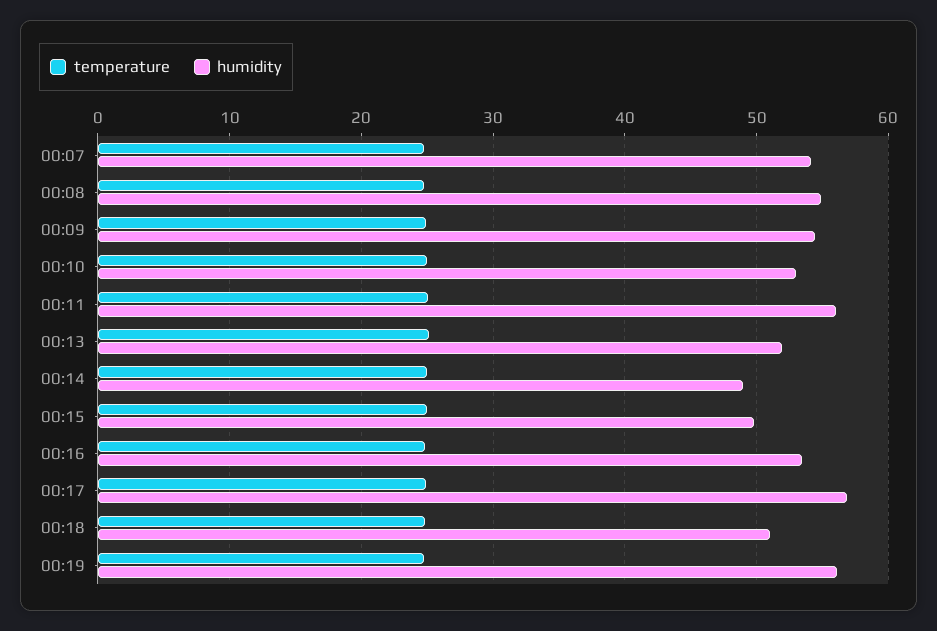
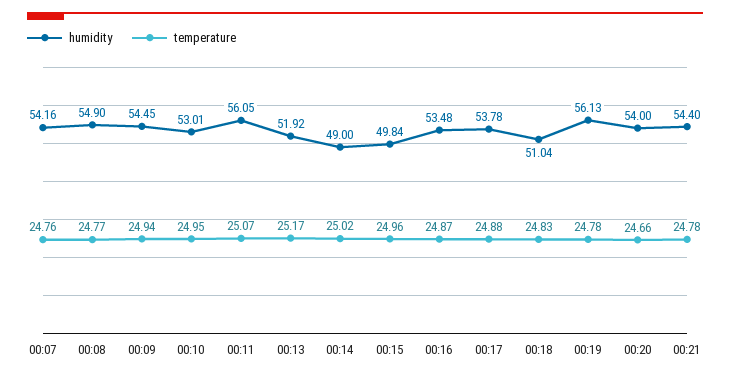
humidity, 00:17: 57 -> 53.78
humidity, 00:20: none -> 54
temperature, 00:20: none -> 24.66
humidity, 00:21: none -> 54.4
temperature, 00:21: none -> 24.78

